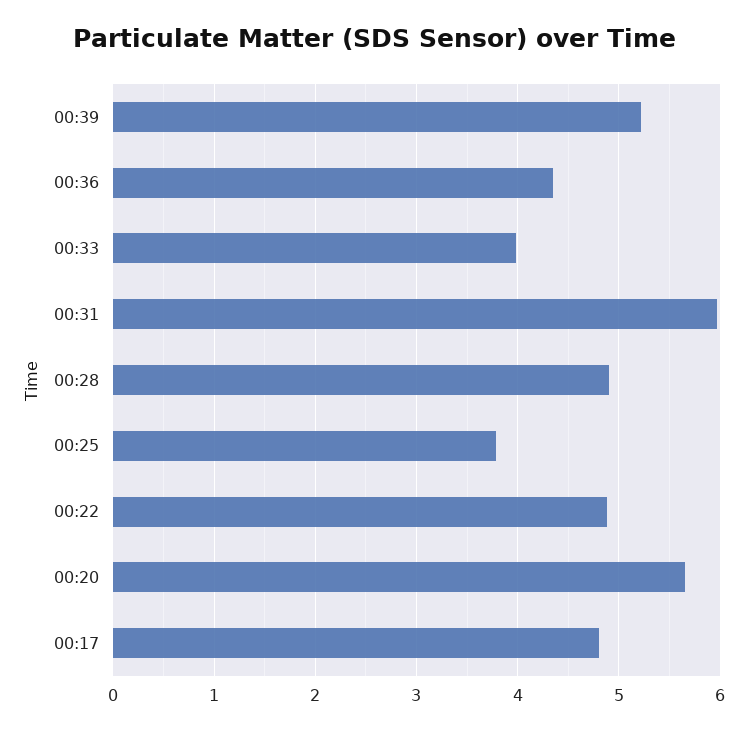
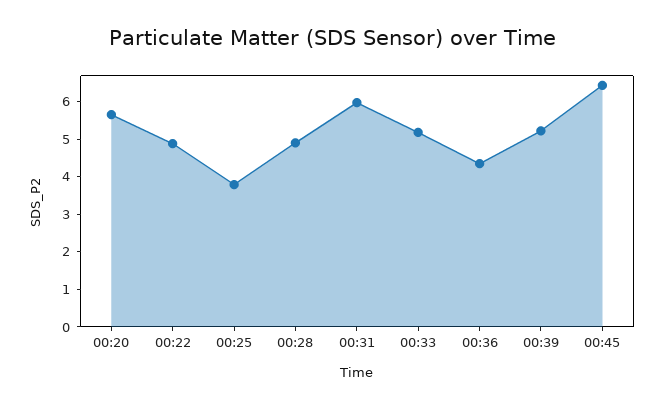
00:33: 4 -> 5.25
00:17: 4.8 -> none
00:45: none -> 6.5

